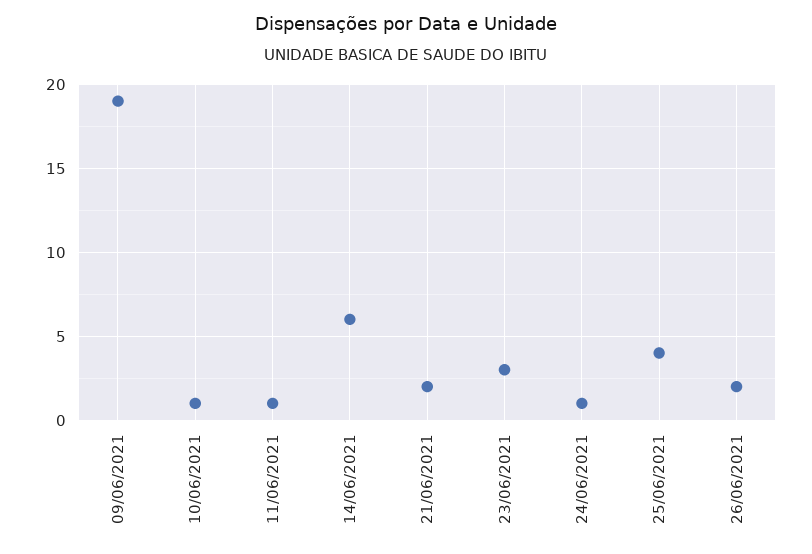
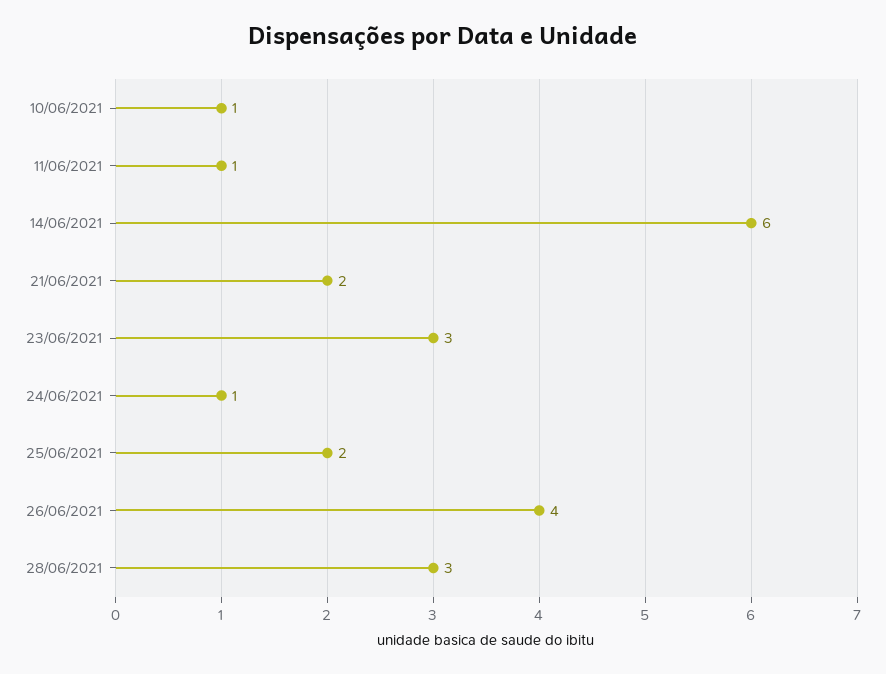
09/06/2021: 19 -> none
25/06/2021: 4 -> 2
26/06/2021: 2 -> 4
28/06/2021: none -> 3

